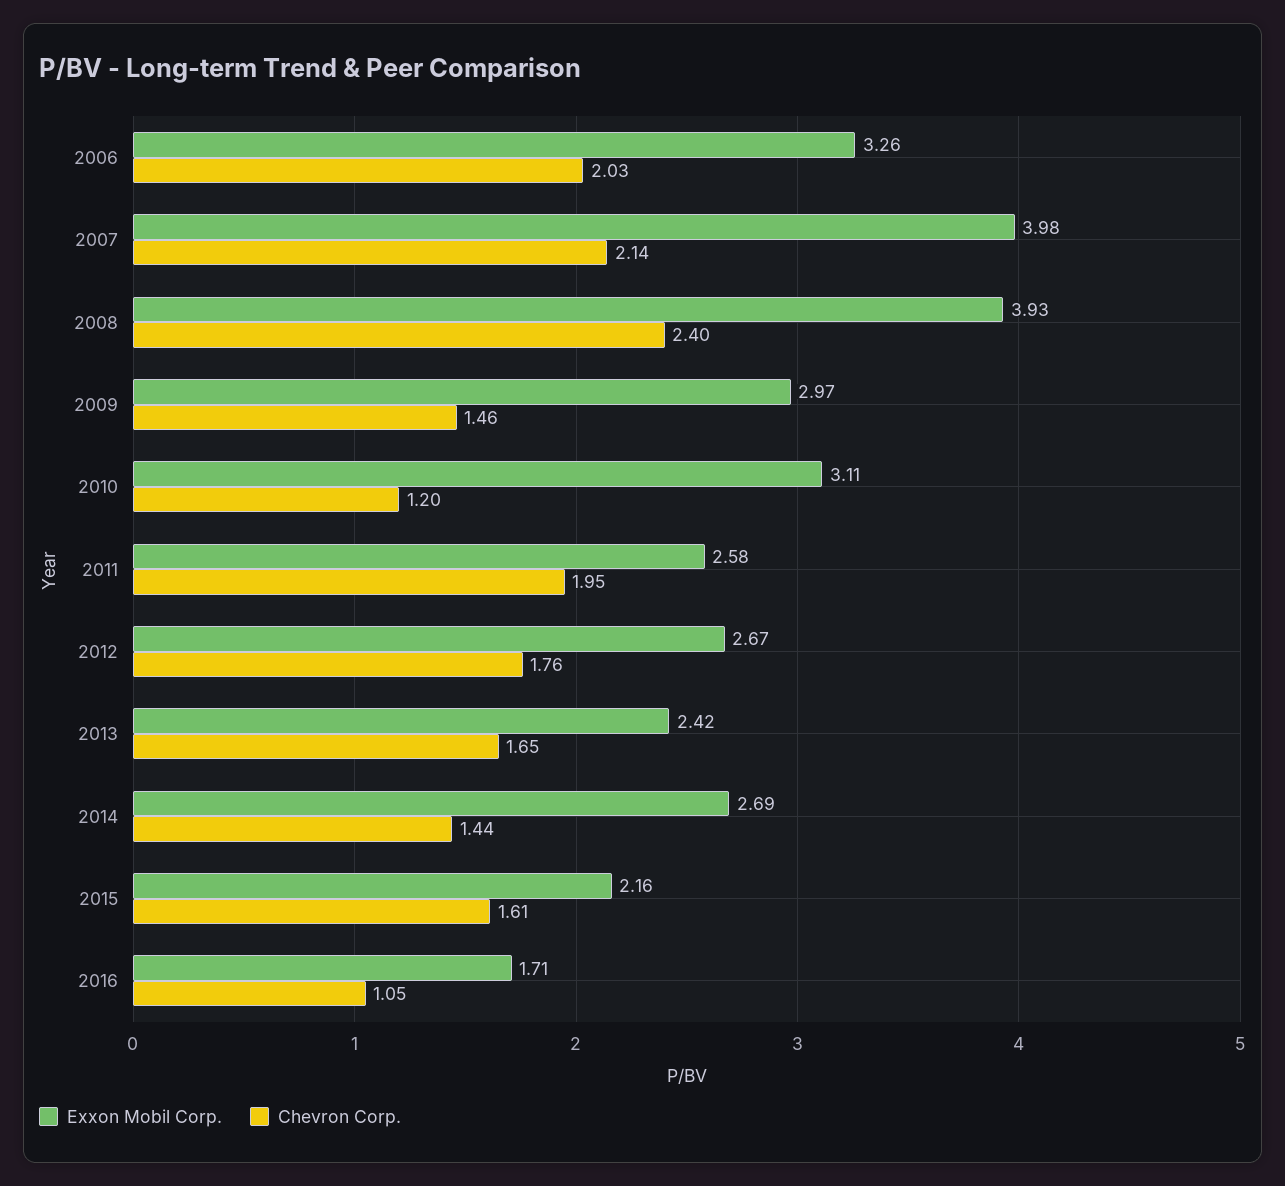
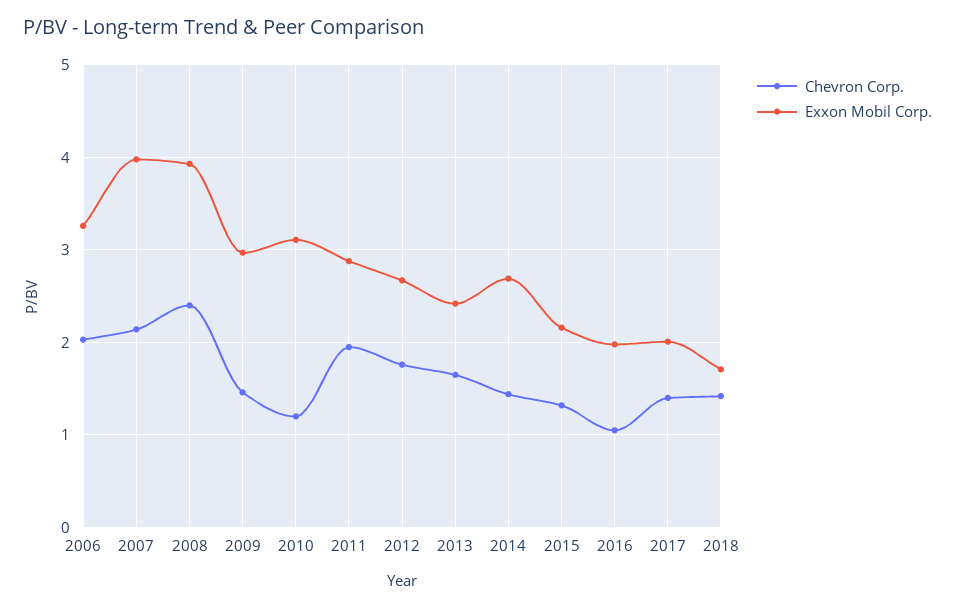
Exxon Mobil Corp., 2011: 2.58 -> 2.9
Chevron Corp., 2015: 1.61 -> 1.3
Exxon Mobil Corp., 2016: 1.71 -> 2
Chevron Corp., 2017: none -> 1.4
Exxon Mobil Corp., 2017: none -> 2
Chevron Corp., 2018: none -> 1.4
Exxon Mobil Corp., 2018: none -> 1.7

